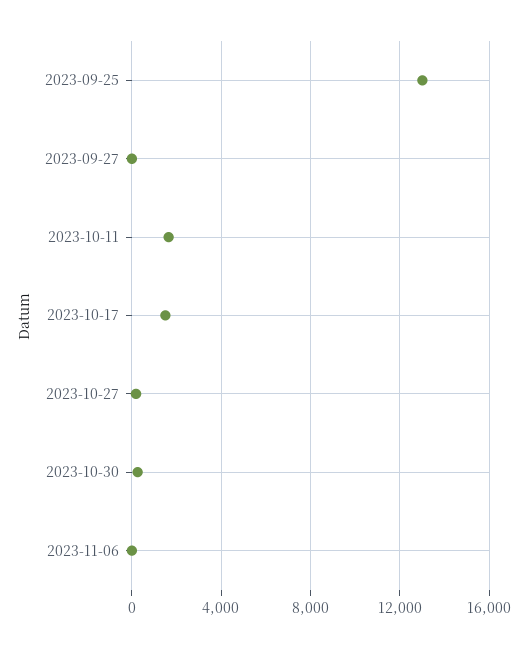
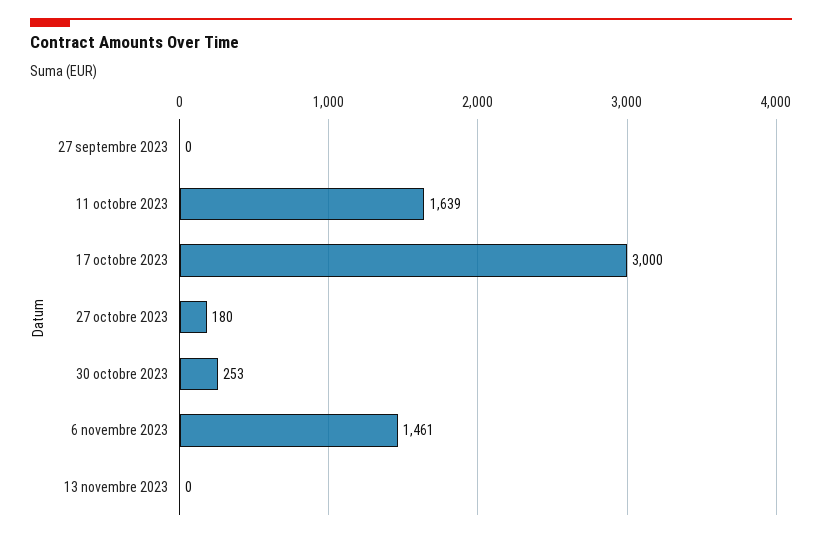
2023-09-25: 13000 -> none
2023-10-17: 1500 -> 3000
2023-11-06: 0 -> 1461
13 novembre 2023: none -> 0

